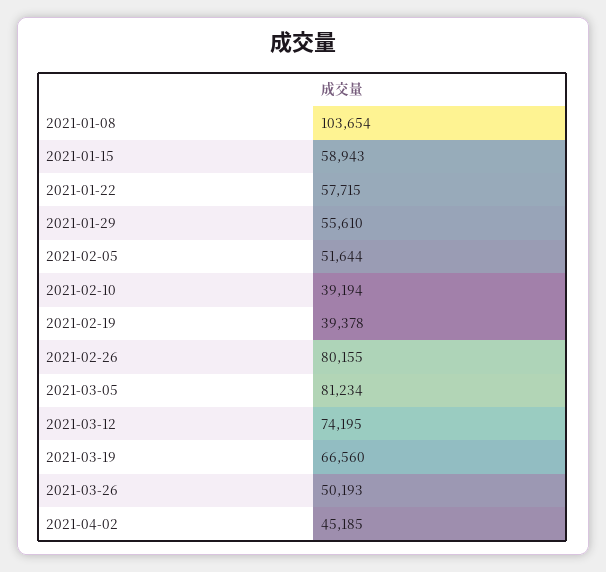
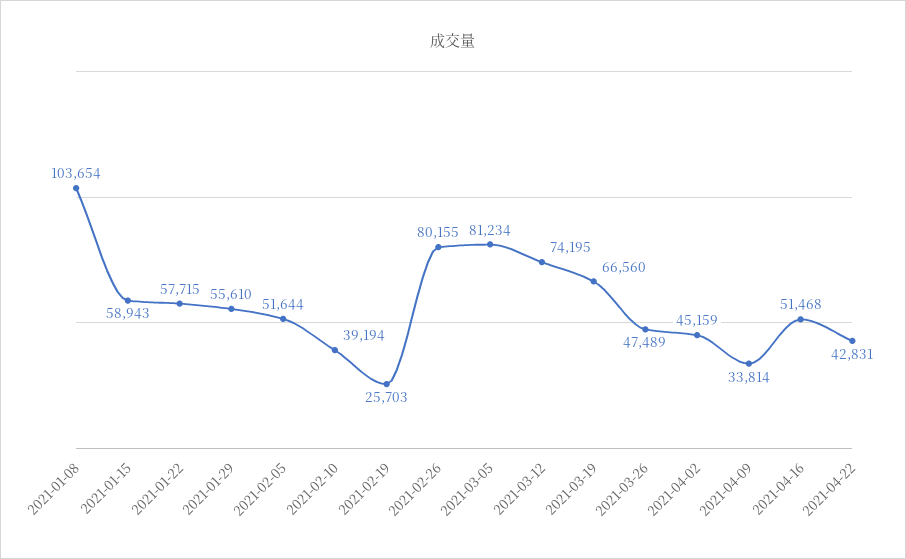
2021-02-19: 39378 -> 25703
2021-03-26: 50193 -> 47489
2021-04-02: 45185 -> 45159
2021-04-09: none -> 33814
2021-04-16: none -> 51468
2021-04-22: none -> 42831

